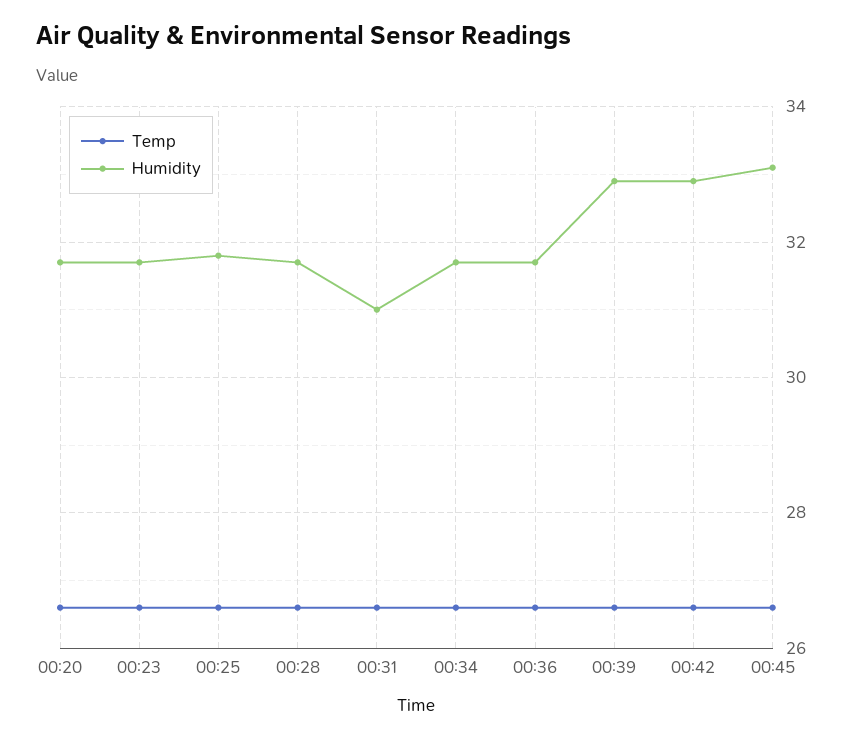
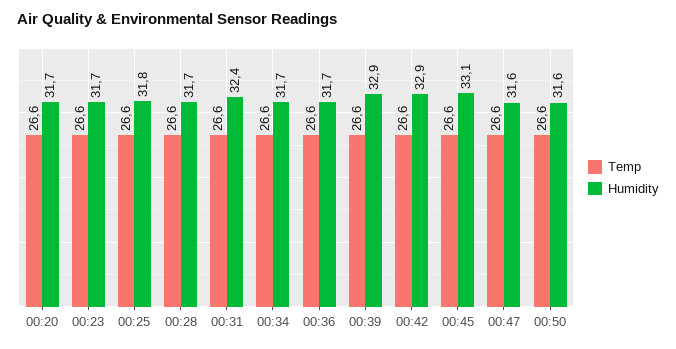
Humidity, 00:31: 31 -> 32.4
Temp, 00:47: none -> 26.6
Humidity, 00:47: none -> 31.6
Temp, 00:50: none -> 26.6
Humidity, 00:50: none -> 31.6

